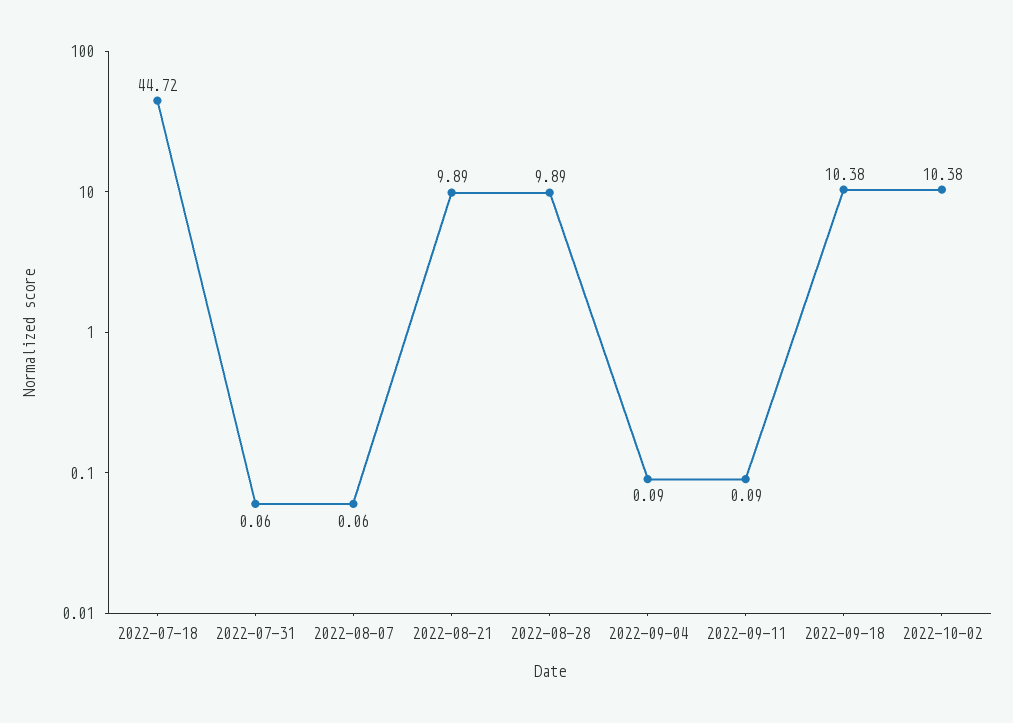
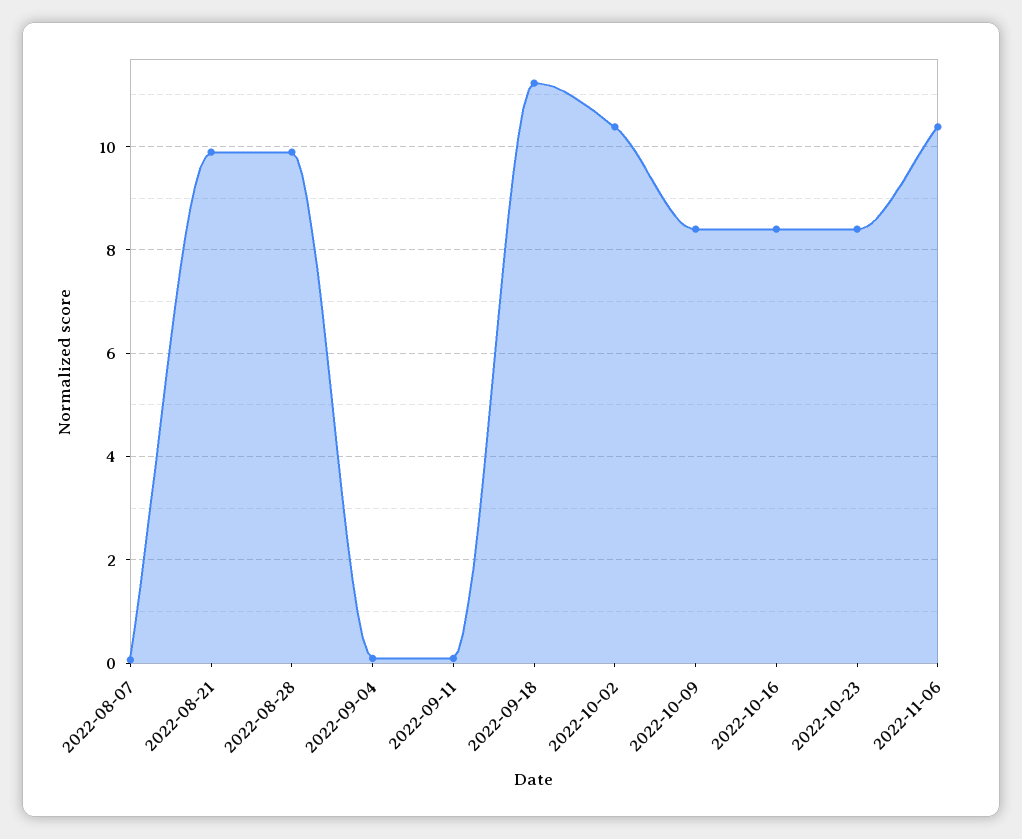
2022-07-18: 44.72 -> none
2022-07-31: 0.06 -> none
2022-09-18: 10.38 -> 11.2
2022-10-09: none -> 8.4
2022-10-16: none -> 8.4
2022-10-23: none -> 8.4
2022-11-06: none -> 10.4

